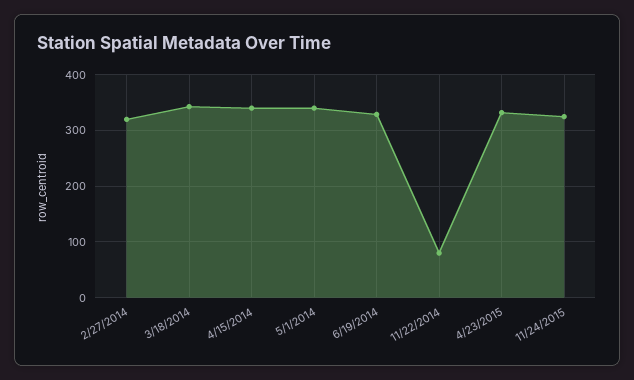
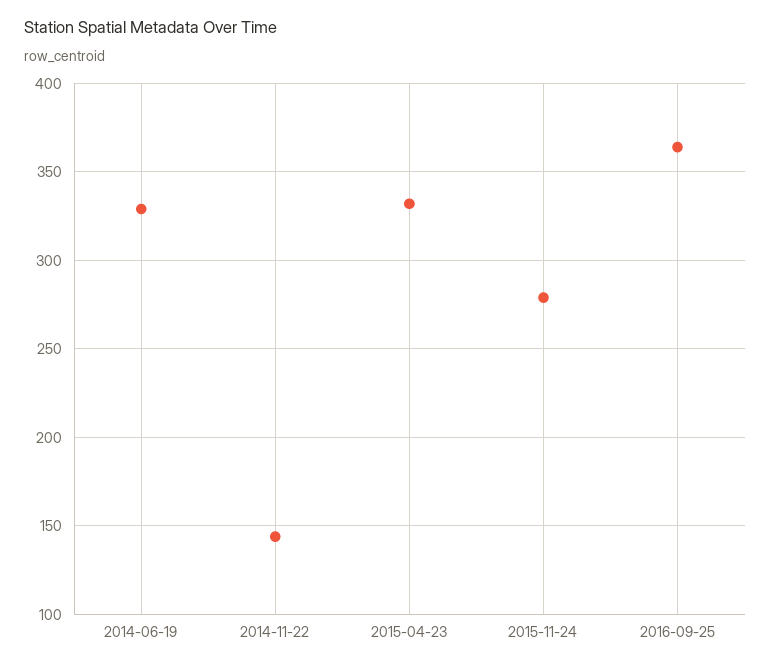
2/27/2014: 320 -> none
3/18/2014: 340 -> none
4/15/2014: 340 -> none
5/1/2014: 340 -> none
11/22/2014: 80 -> 145
11/24/2015: 320 -> 280
2016-09-25: none -> 365

